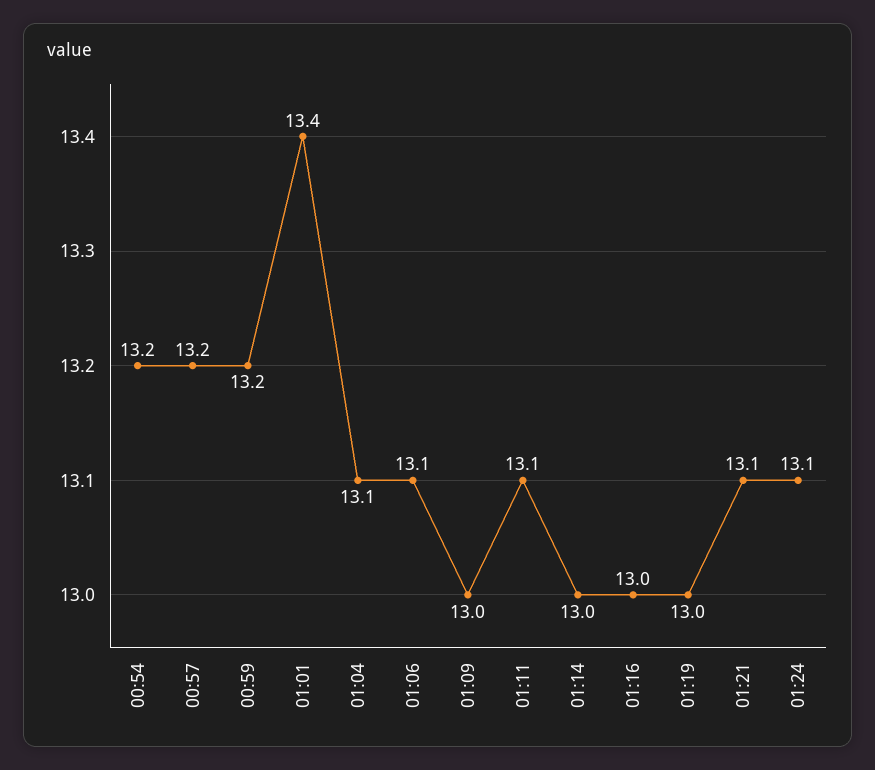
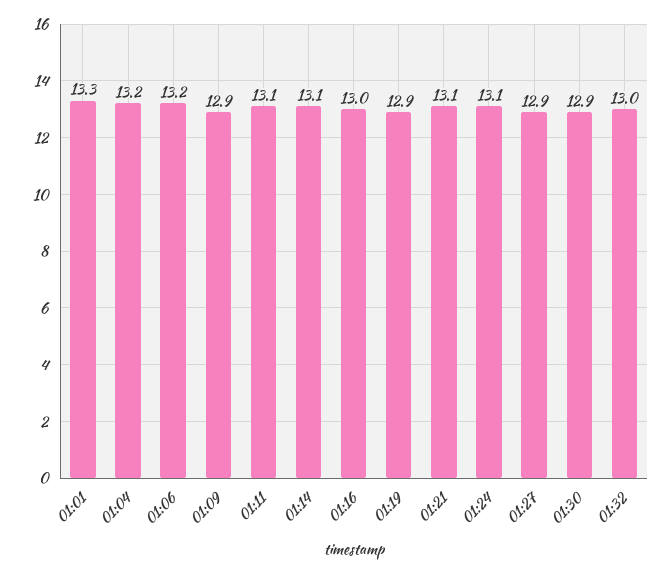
00:54: 13.2 -> none
00:57: 13.2 -> none
00:59: 13.2 -> none
01:01: 13.4 -> 13.3
01:04: 13.1 -> 13.2
01:06: 13.1 -> 13.2
01:09: 13 -> 12.9
01:14: 13 -> 13.1
01:19: 13 -> 12.9
01:27: none -> 12.9
01:30: none -> 12.9
01:32: none -> 13

